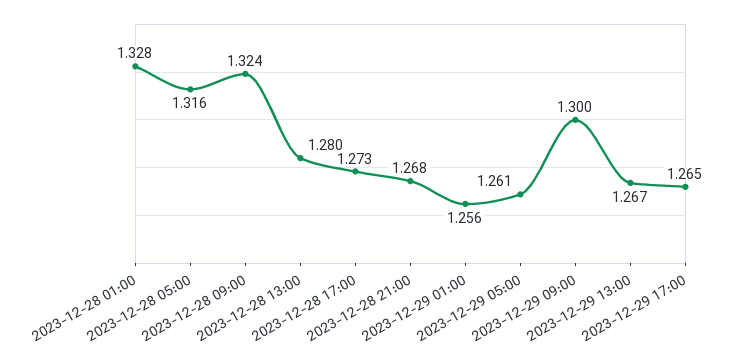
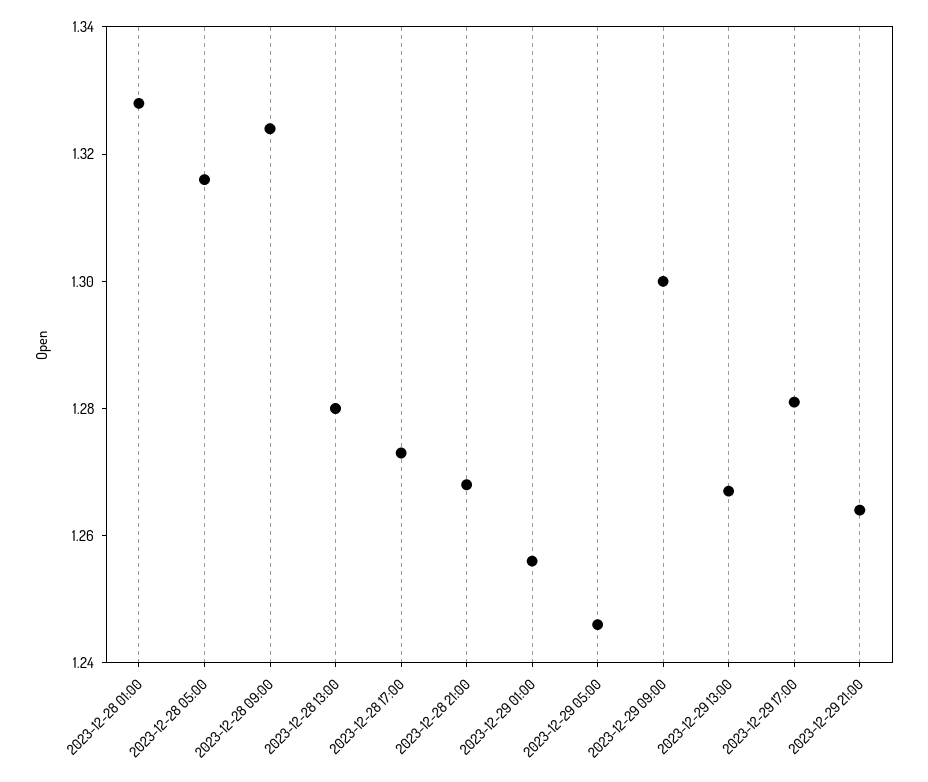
2023-12-29 05:00: 1.261 -> 1.245
2023-12-29 17:00: 1.265 -> 1.28
2023-12-29 21:00: none -> 1.265

